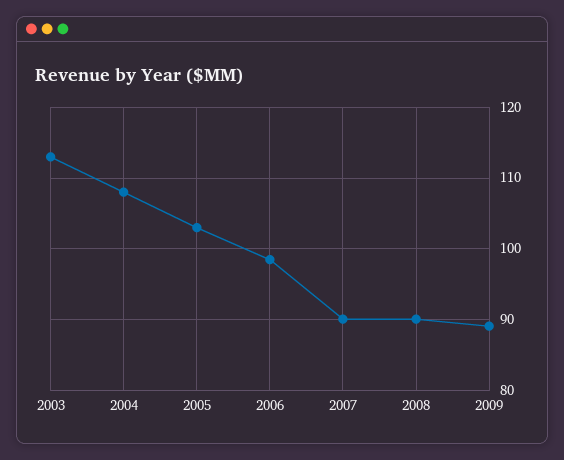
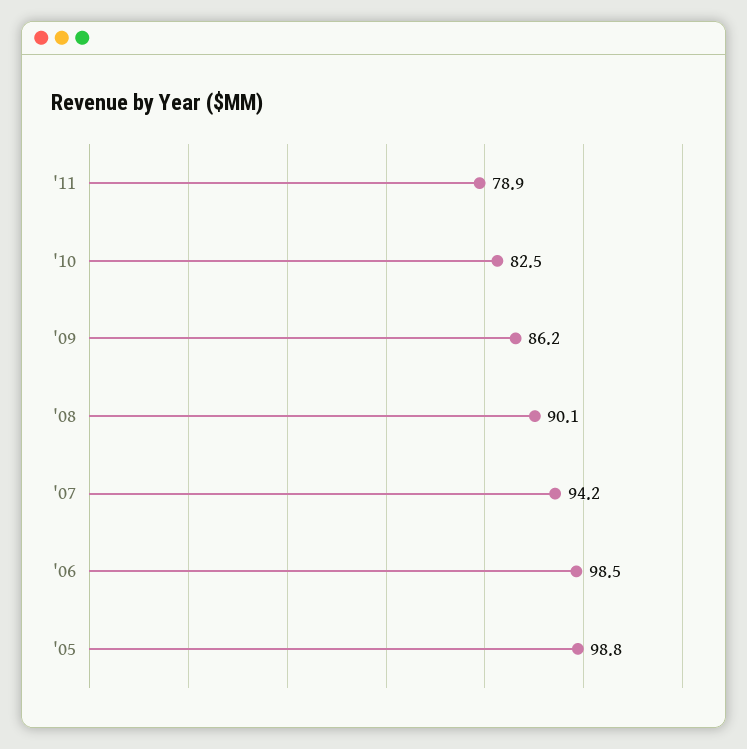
2003: 113 -> none
2004: 108 -> none
2005: 103 -> 98.8
2007: 90 -> 94.2
2009: 89 -> 86.2
'11: none -> 78.9
'10: none -> 82.5

